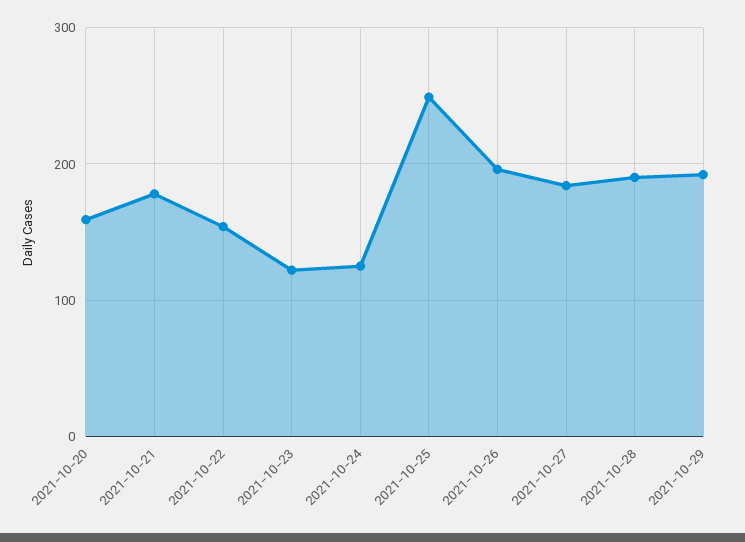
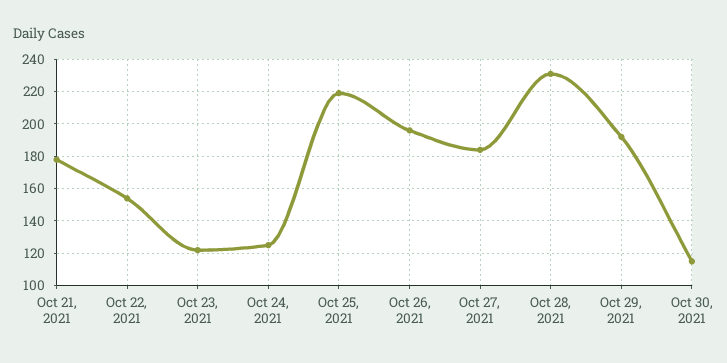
2021-10-20: 160 -> none
2021-10-25: 250 -> 220
2021-10-28: 190 -> 230
Oct 30, 2021: none -> 115

